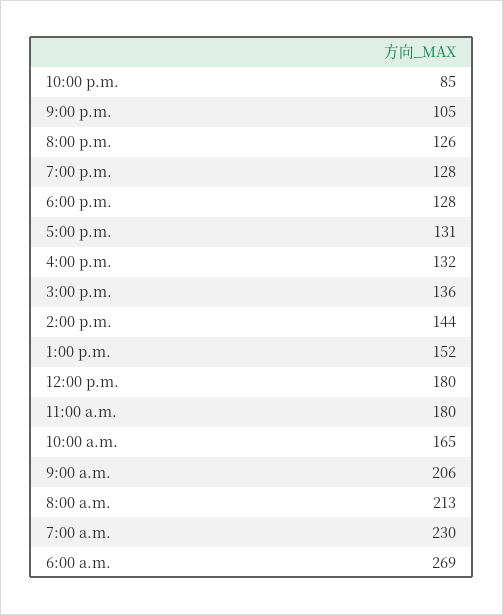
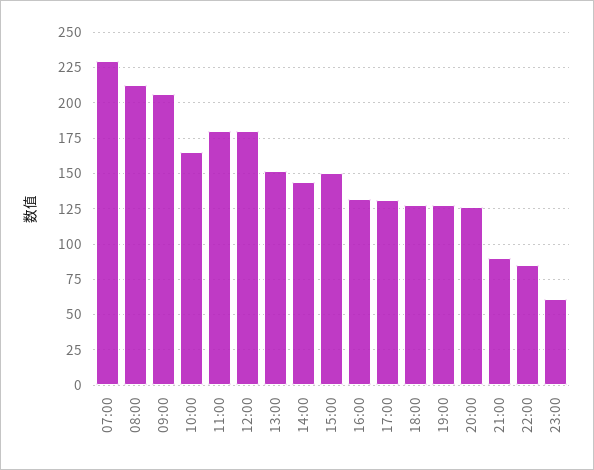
9:00 p.m.: 105 -> 90
3:00 p.m.: 136 -> 150
6:00 a.m.: 269 -> none
23:00: none -> 60

